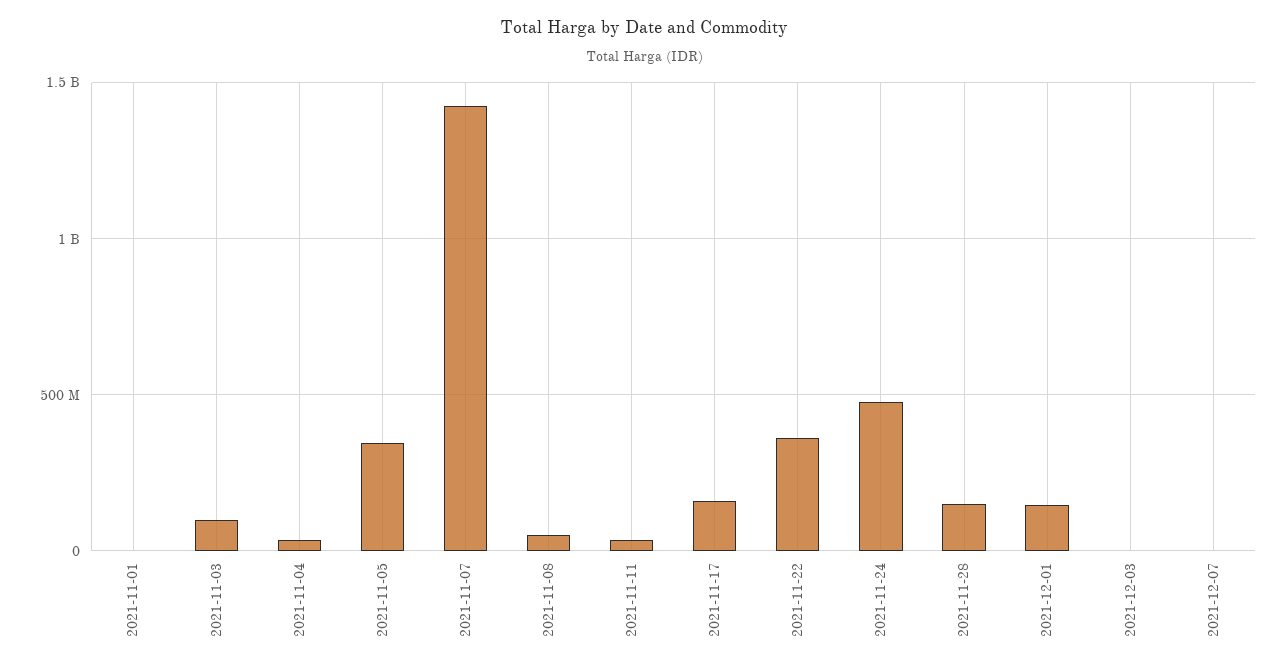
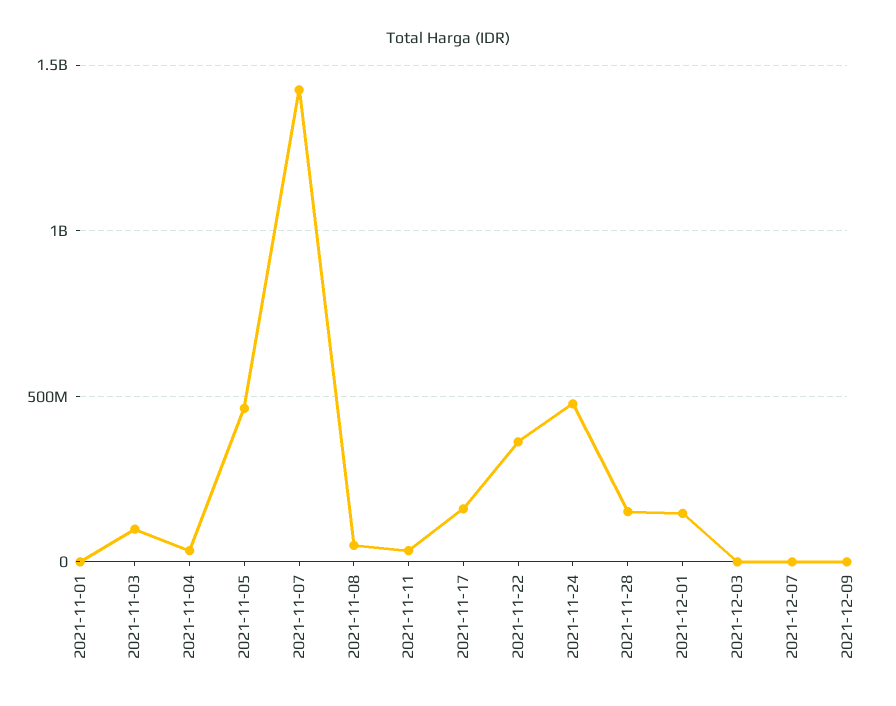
2021-11-05: 350000000 -> 450000000
2021-12-09: none -> 0

